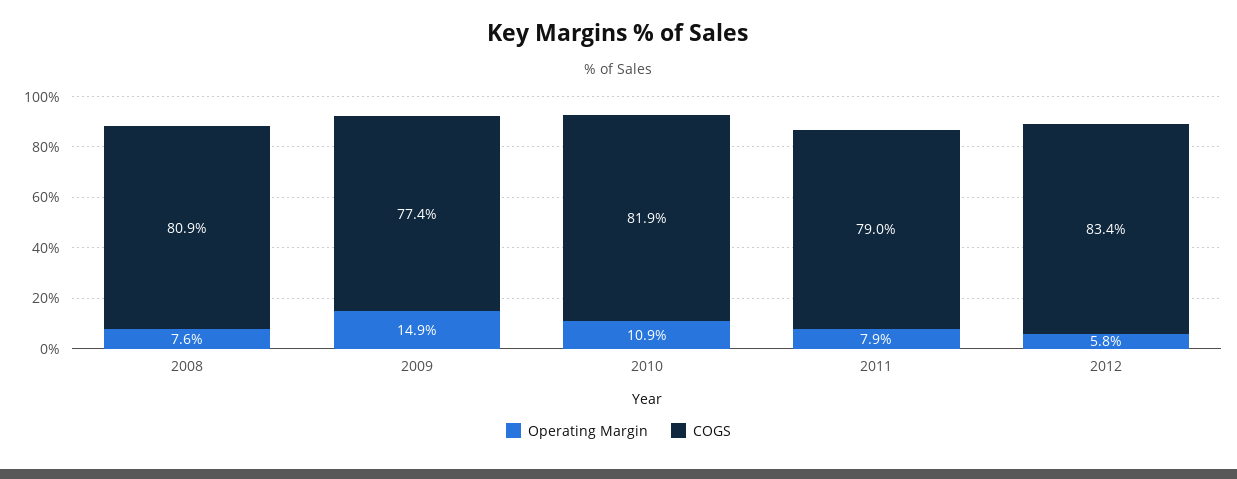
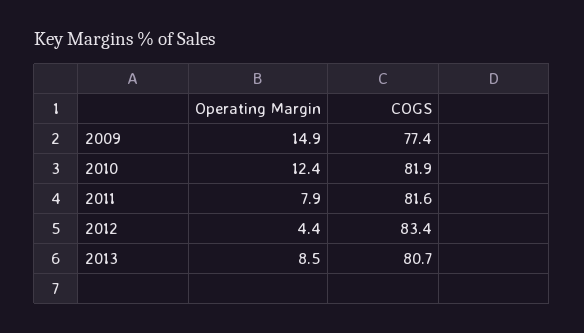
Operating Margin, 2008: 7.6 -> none
COGS, 2008: 80.9 -> none
Operating Margin, 2010: 10.9 -> 12.4
COGS, 2011: 79 -> 81.6
Operating Margin, 2012: 5.8 -> 4.4
Operating Margin, 2013: none -> 8.5
COGS, 2013: none -> 80.7

